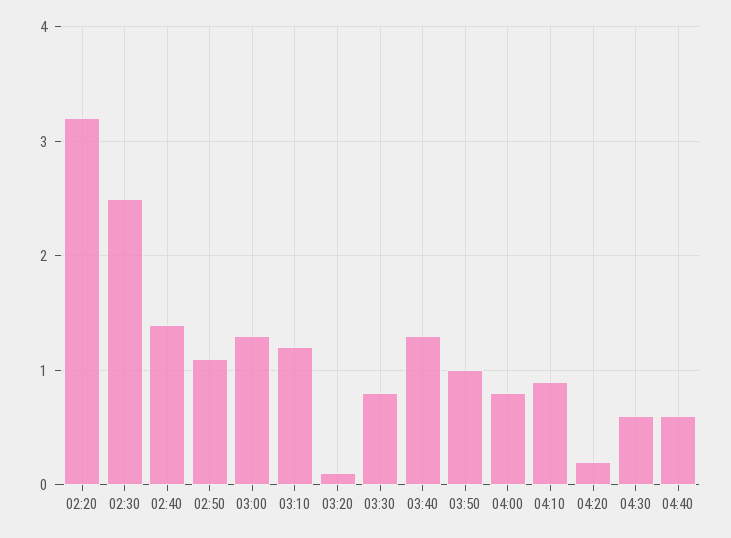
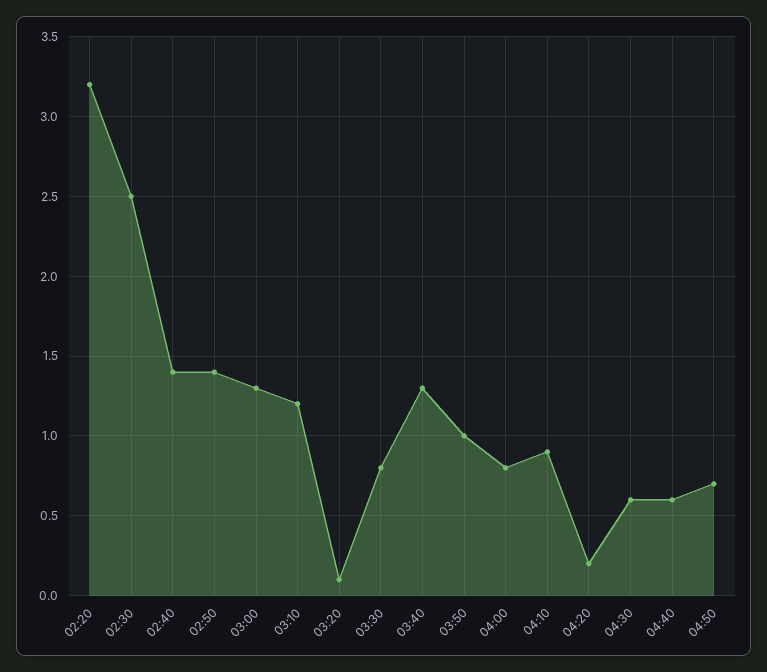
02:50: 1.1 -> 1.4
04:50: none -> 0.7

